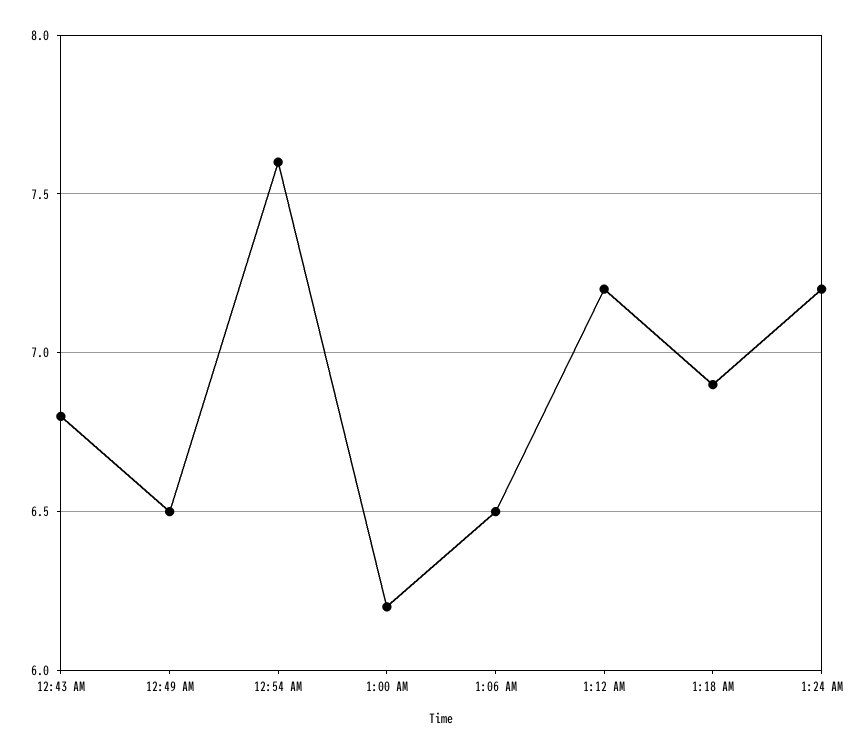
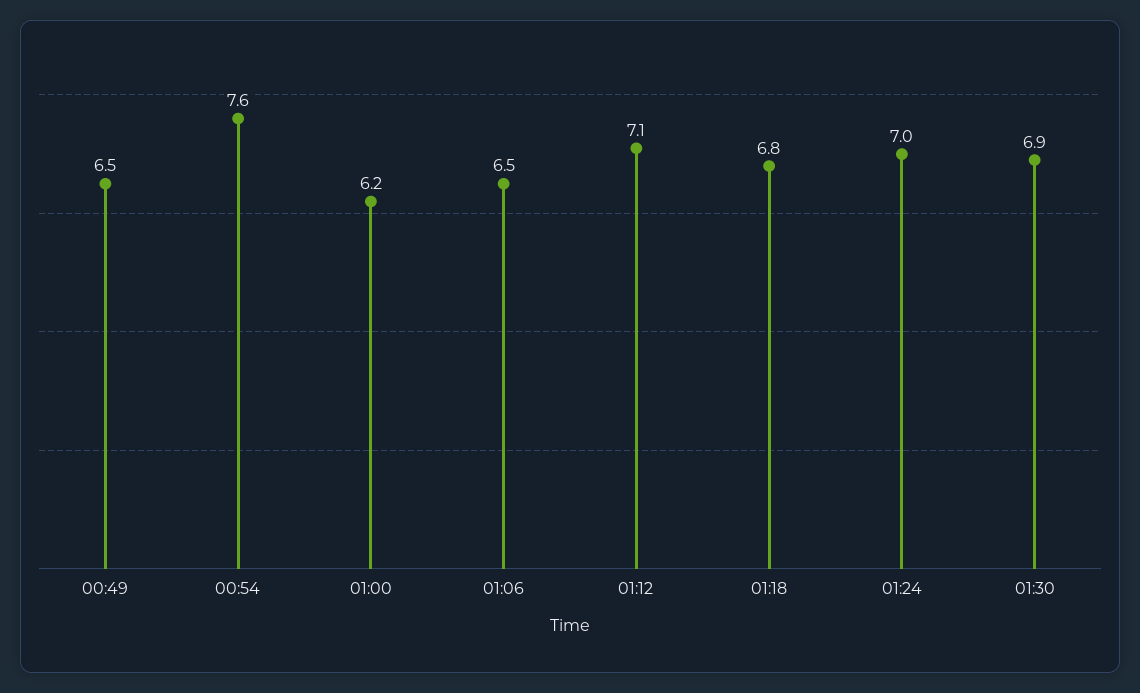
12:43 AM: 6.8 -> none
1:12 AM: 7.2 -> 7.1
1:18 AM: 6.9 -> 6.8
1:24 AM: 7.2 -> 7
01:30: none -> 6.9

